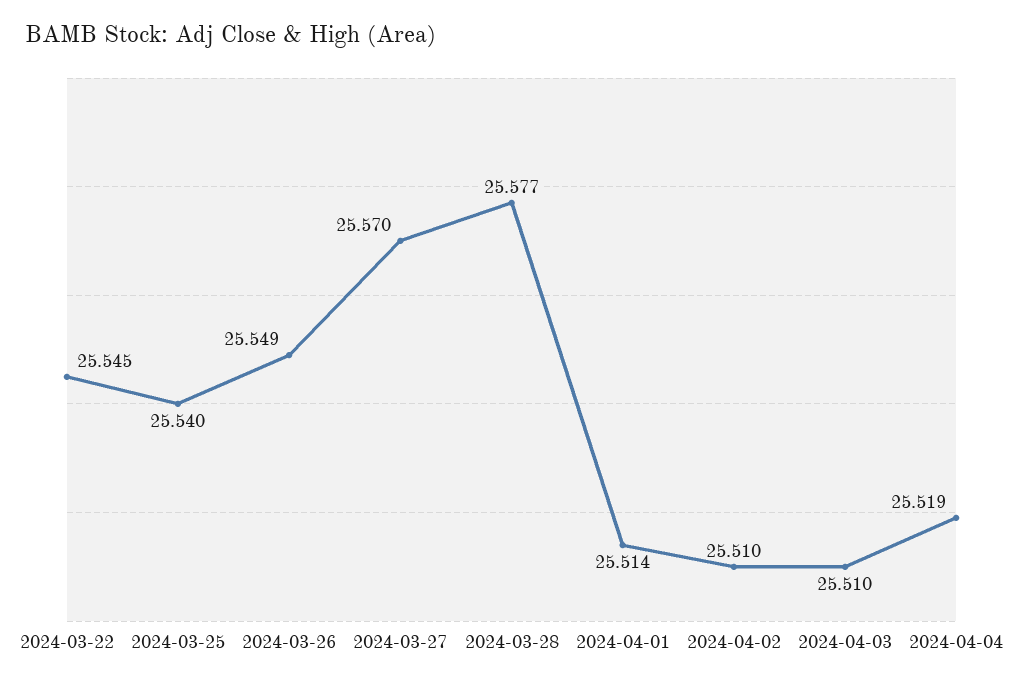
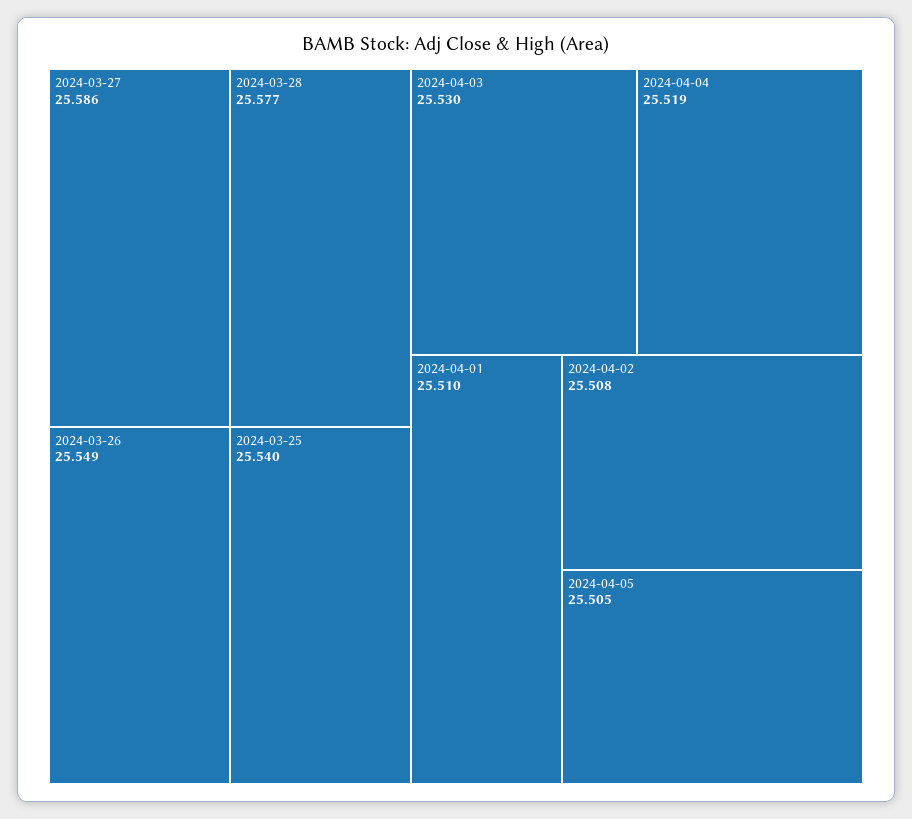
2024-03-22: 25.545 -> none
2024-03-27: 25.57 -> 25.586
2024-04-01: 25.514 -> 25.51
2024-04-02: 25.51 -> 25.508
2024-04-03: 25.51 -> 25.53
2024-04-05: none -> 25.505

